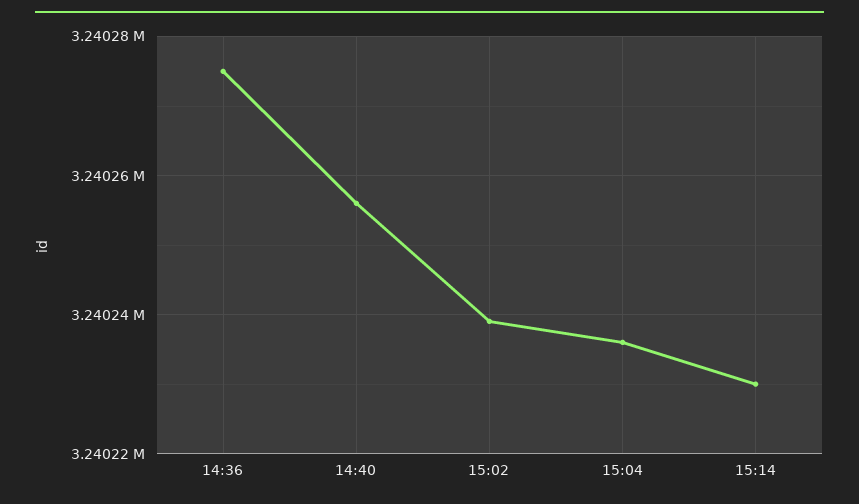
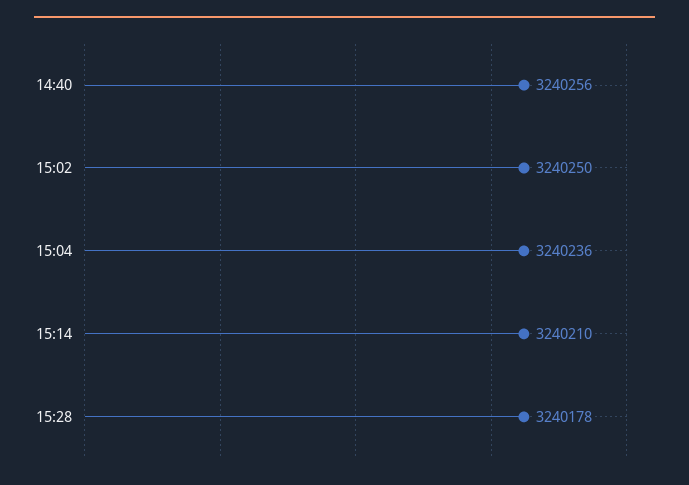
14:36: 3240275 -> none
15:02: 3240240 -> 3240250
15:14: 3240230 -> 3240210
15:28: none -> 3240178

